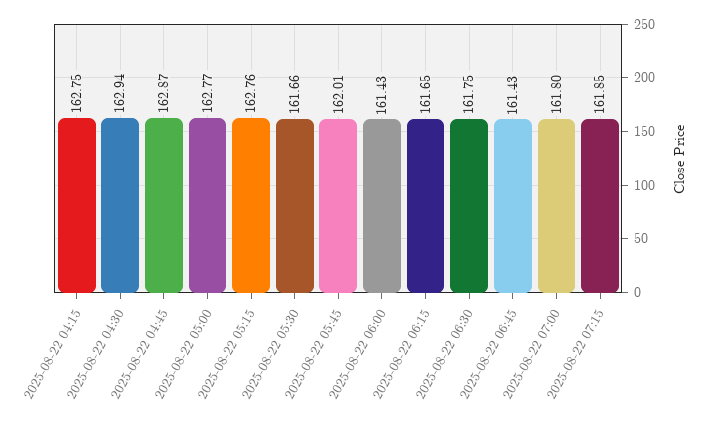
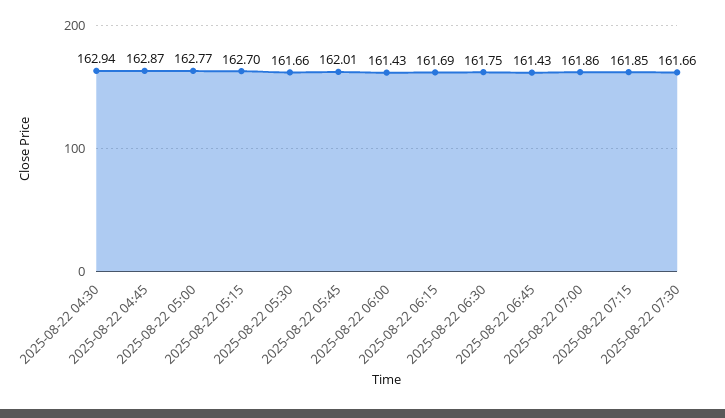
2025-08-22 04:15: 162.75 -> none
2025-08-22 05:15: 162.76 -> 162.7
2025-08-22 06:15: 161.65 -> 161.69
2025-08-22 07:00: 161.8 -> 161.86
2025-08-22 07:30: none -> 161.66

